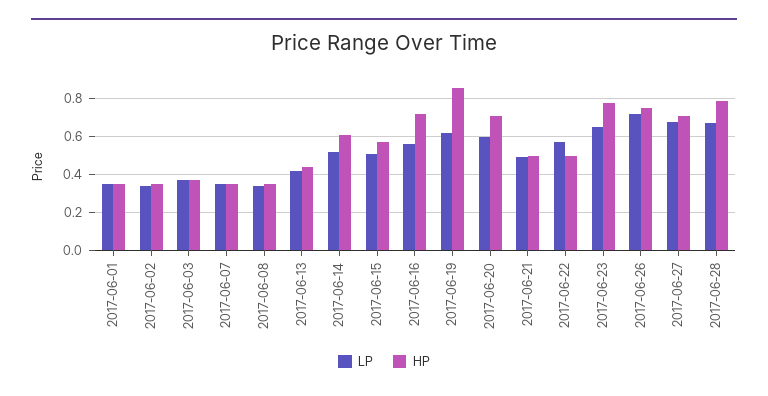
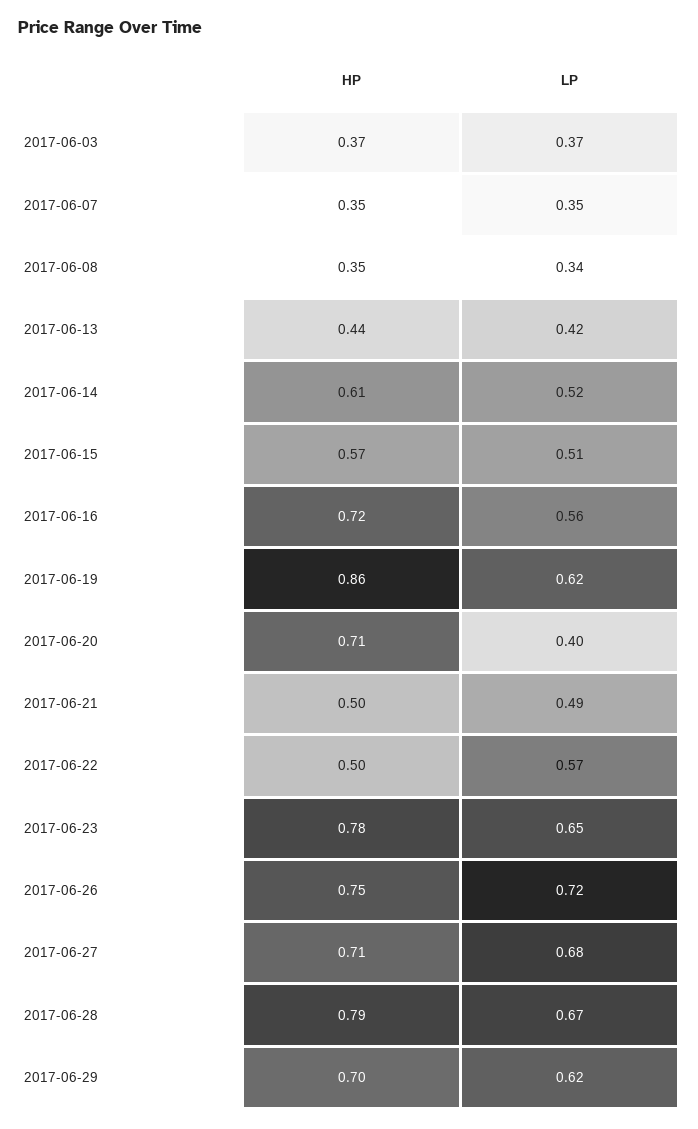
LP, 2017-06-01: 0.35 -> none
HP, 2017-06-01: 0.35 -> none
LP, 2017-06-02: 0.35 -> none
HP, 2017-06-02: 0.35 -> none
LP, 2017-06-20: 0.6 -> 0.4
HP, 2017-06-29: none -> 0.7
LP, 2017-06-29: none -> 0.62

